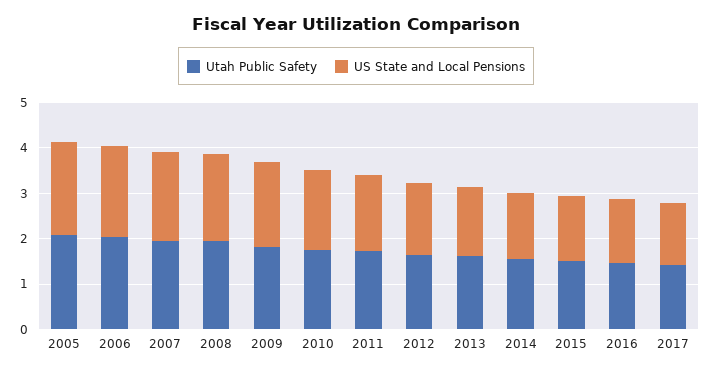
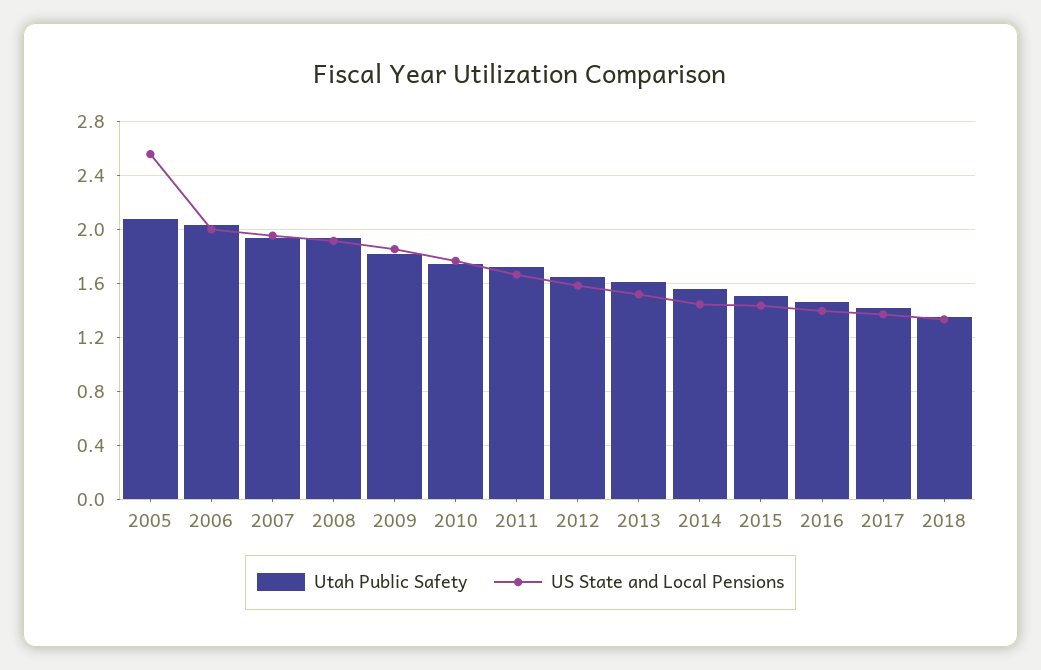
US State and Local Pensions, 2005: 2 -> 2.55
Utah Public Safety, 2018: none -> 1.35
US State and Local Pensions, 2018: none -> 1.35

